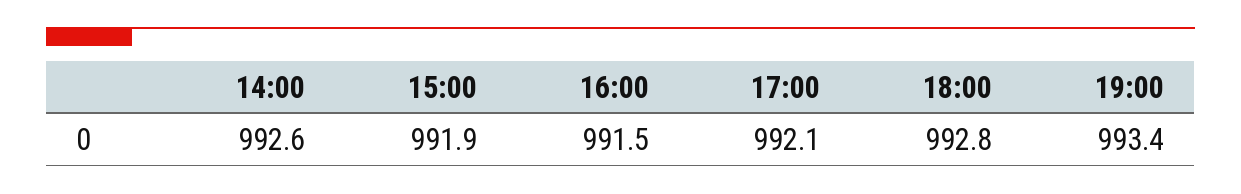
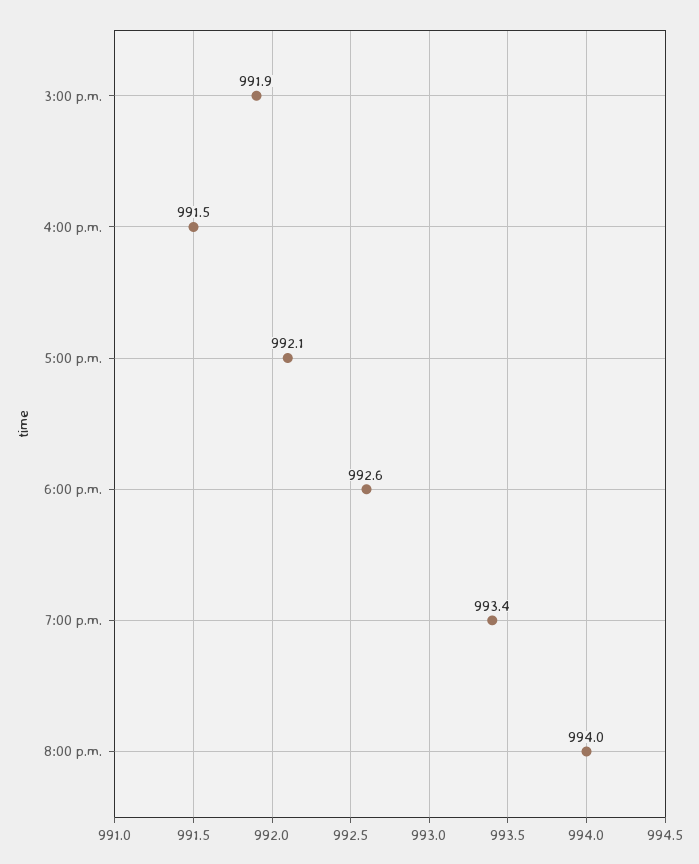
14:00: 992.6 -> none
18:00: 992.8 -> 992.6
8:00 p.m.: none -> 994

